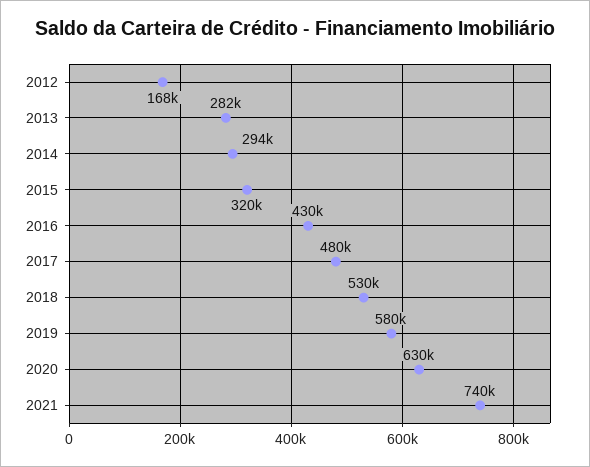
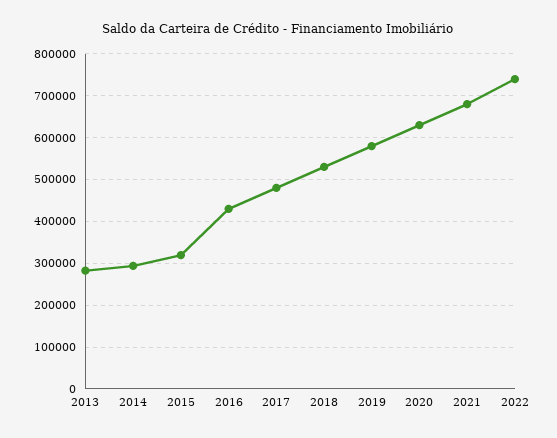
2012: 168000 -> none
2021: 740000 -> 680000
2022: none -> 740000

